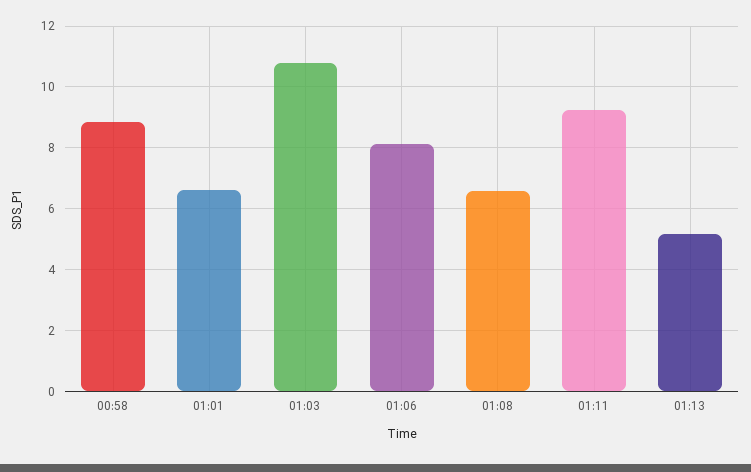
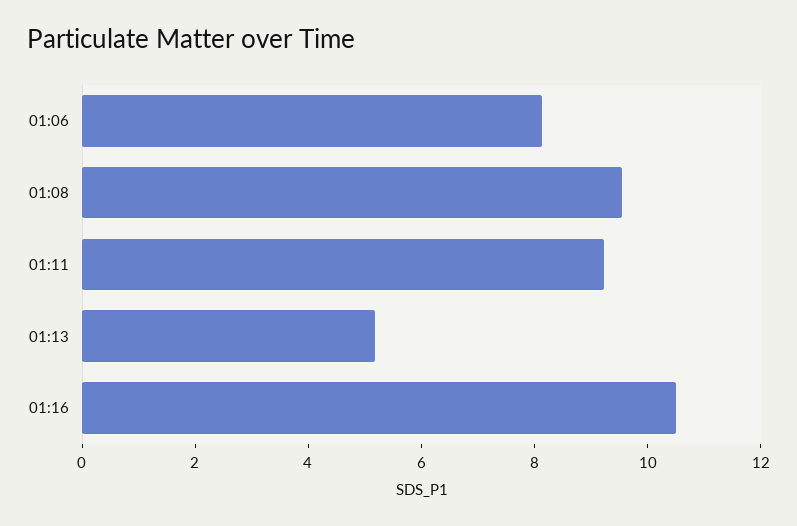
00:58: 8.8 -> none
01:01: 6.6 -> none
01:03: 10.8 -> none
01:08: 6.6 -> 9.5
01:16: none -> 10.5

